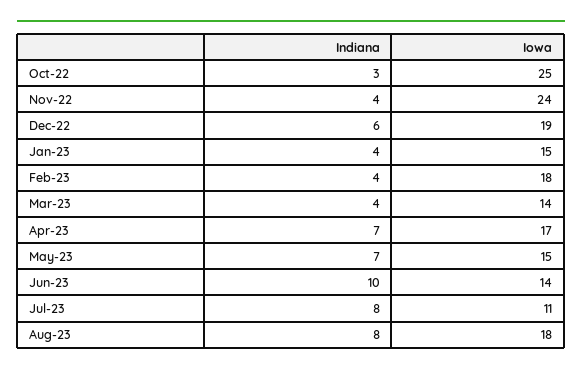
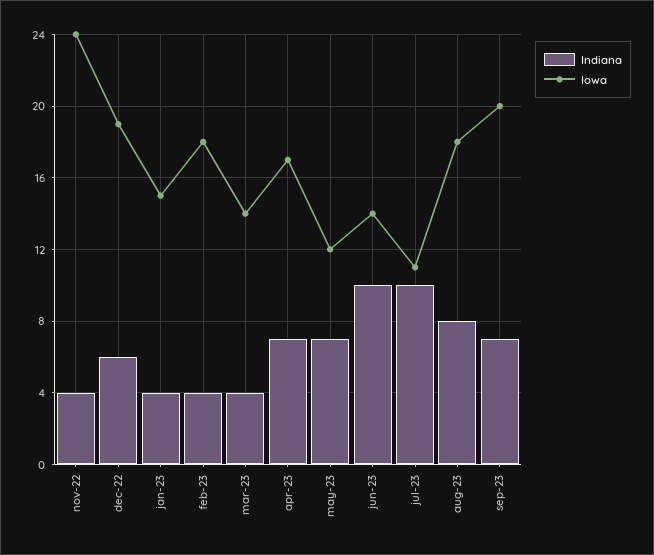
Indiana, Oct-22: 3 -> none
Iowa, Oct-22: 25 -> none
Iowa, May-23: 15 -> 12
Indiana, Jul-23: 8 -> 10
Indiana, sep-23: none -> 7
Iowa, sep-23: none -> 20

